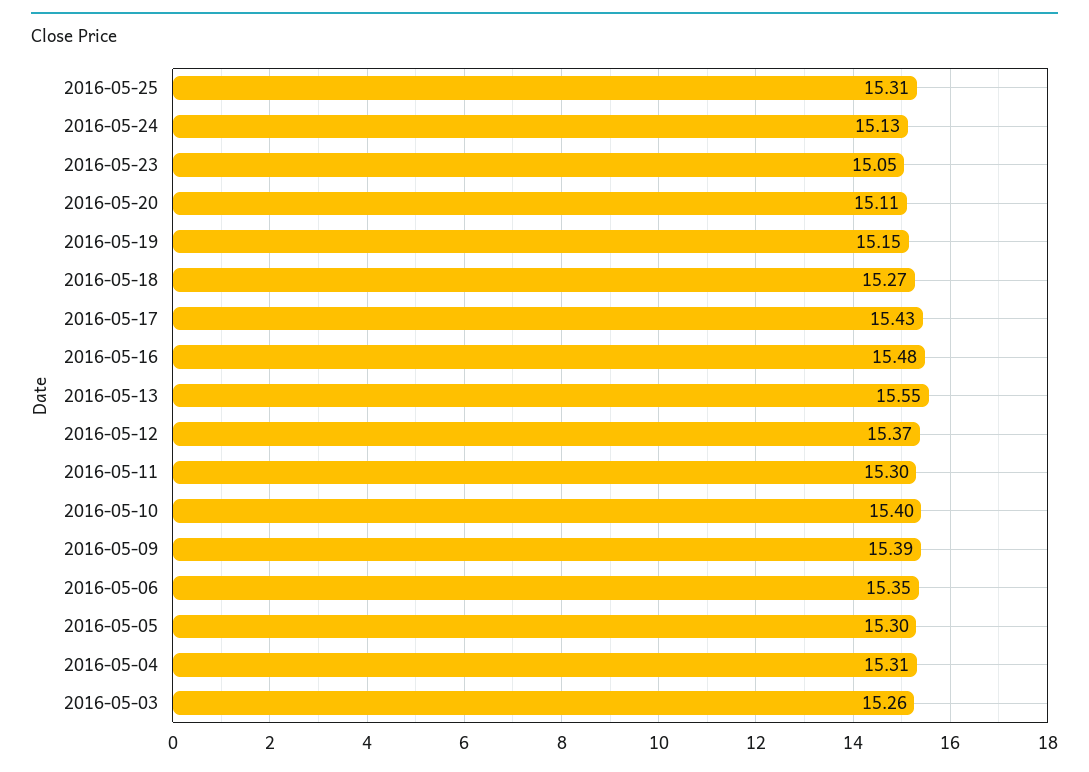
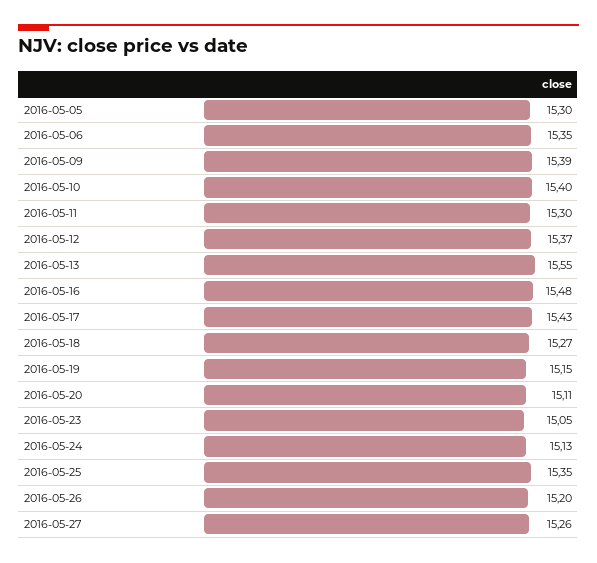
2016-05-25: 15.31 -> 15.35
2016-05-04: 15.31 -> none
2016-05-03: 15.26 -> none
2016-05-26: none -> 15.2
2016-05-27: none -> 15.26

